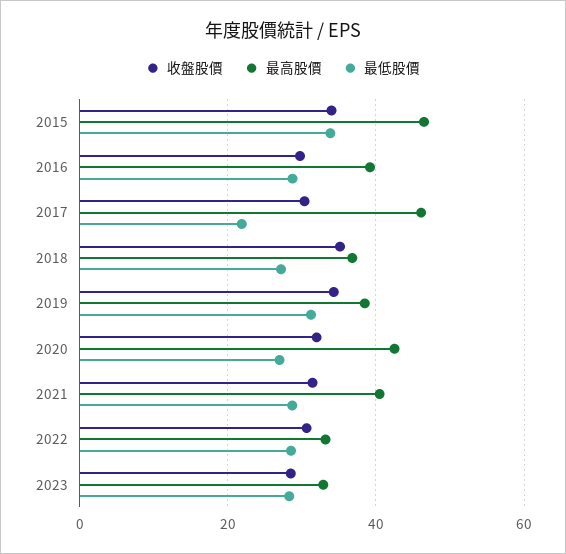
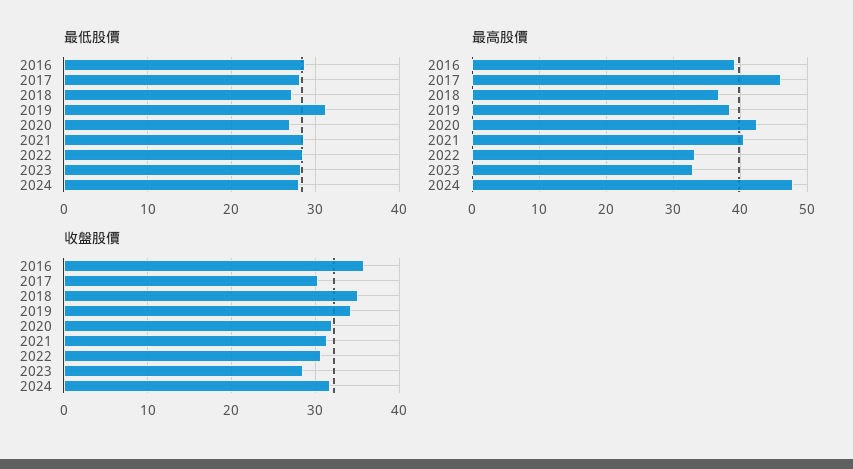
收盤股價, 2015: 34 -> none
最高股價, 2015: 46 -> none
最低股價, 2015: 34 -> none
收盤股價, 2016: 30 -> 36
最低股價, 2017: 22 -> 28
最低股價, 2024: none -> 28
最高股價, 2024: none -> 48
收盤股價, 2024: none -> 32

